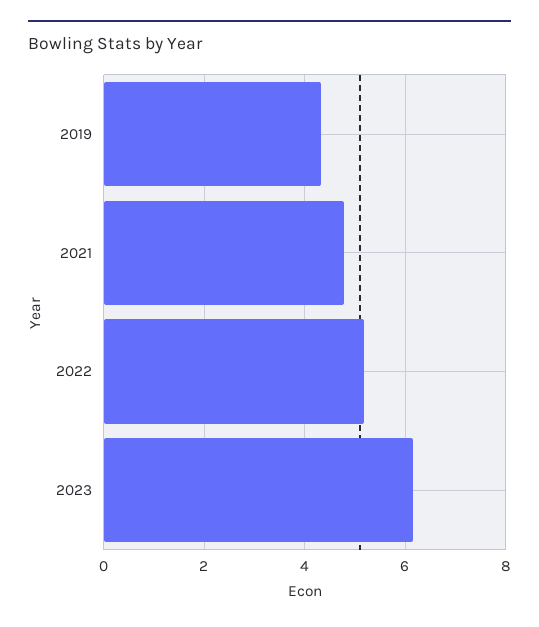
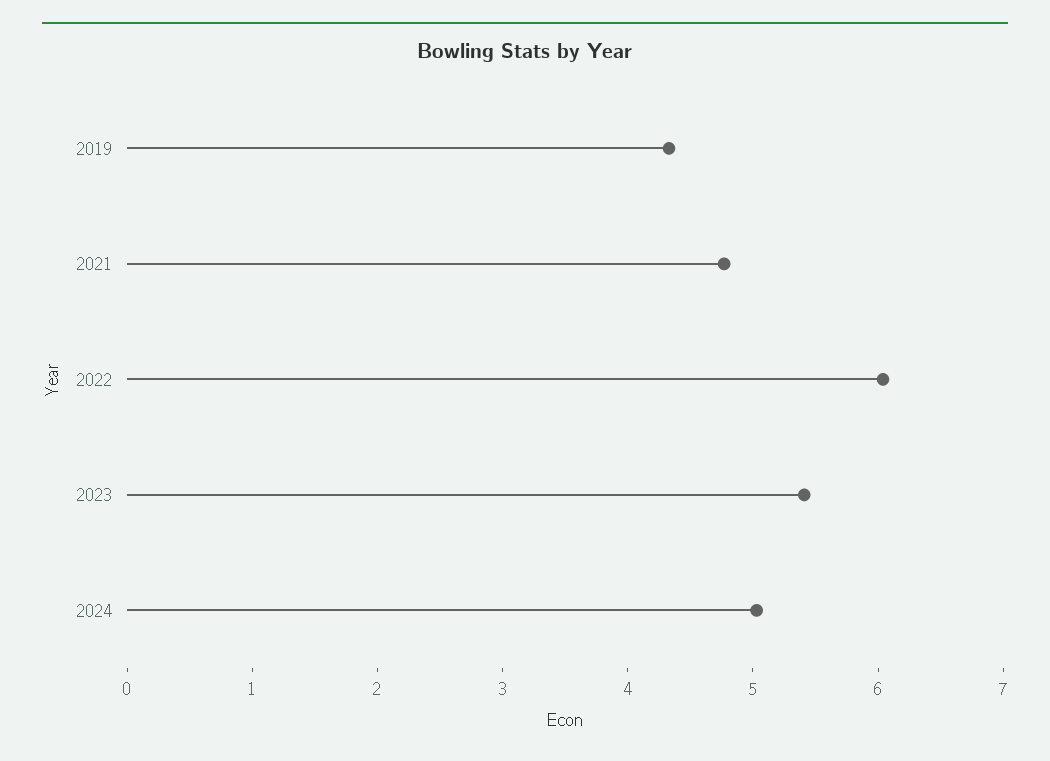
2022: 5.2 -> 6
2023: 6.2 -> 5.4
2024: none -> 5

